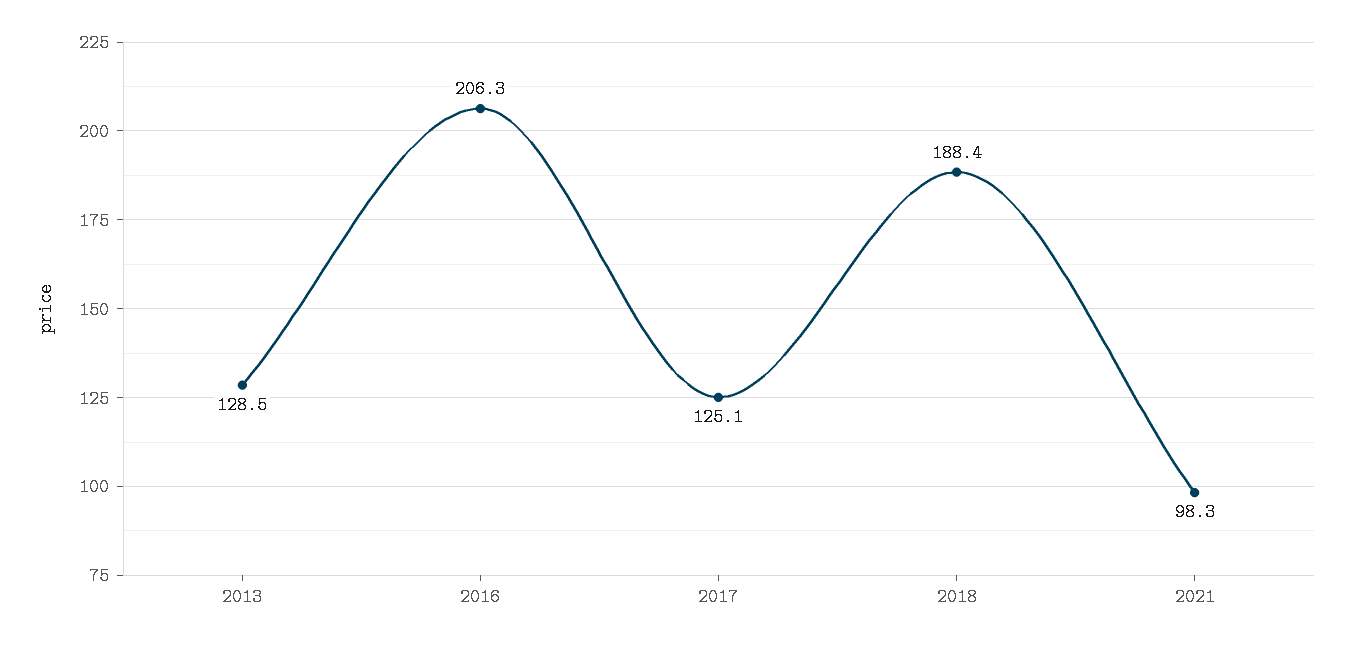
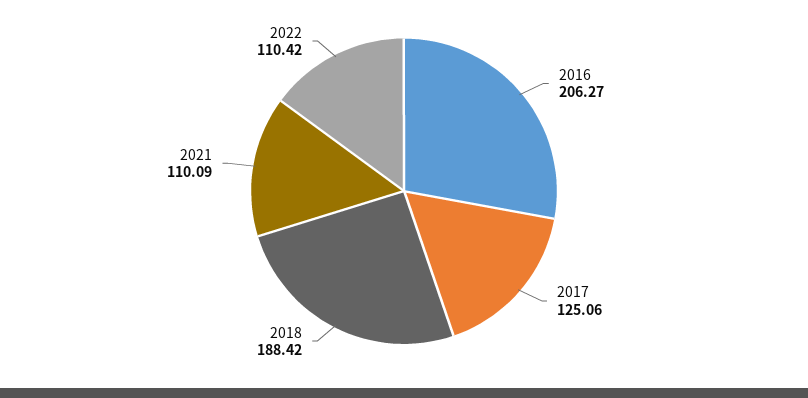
2013: 128.5 -> none
2021: 98.3 -> 110.09
2022: none -> 110.42

